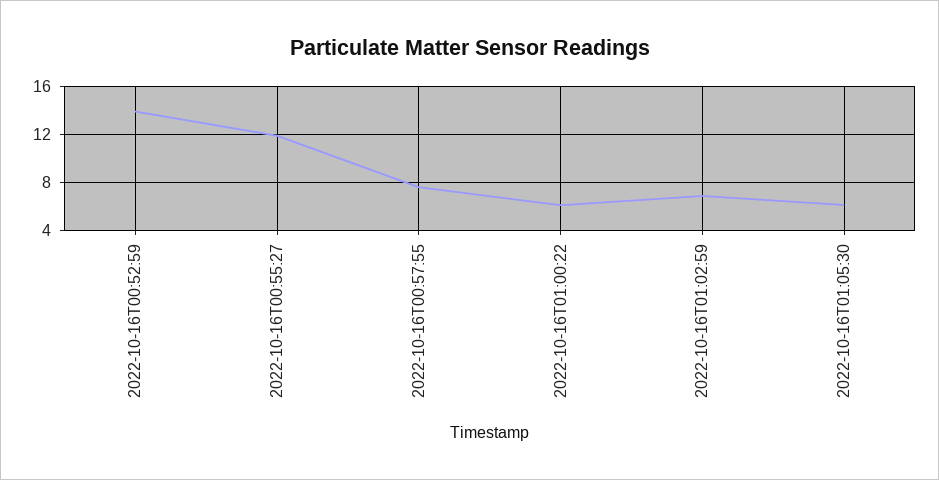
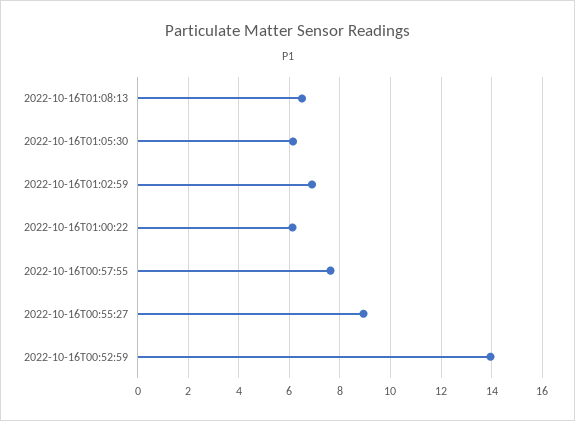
2022-10-16T00:55:27: 12 -> 9
2022-10-16T01:08:13: none -> 6.5

